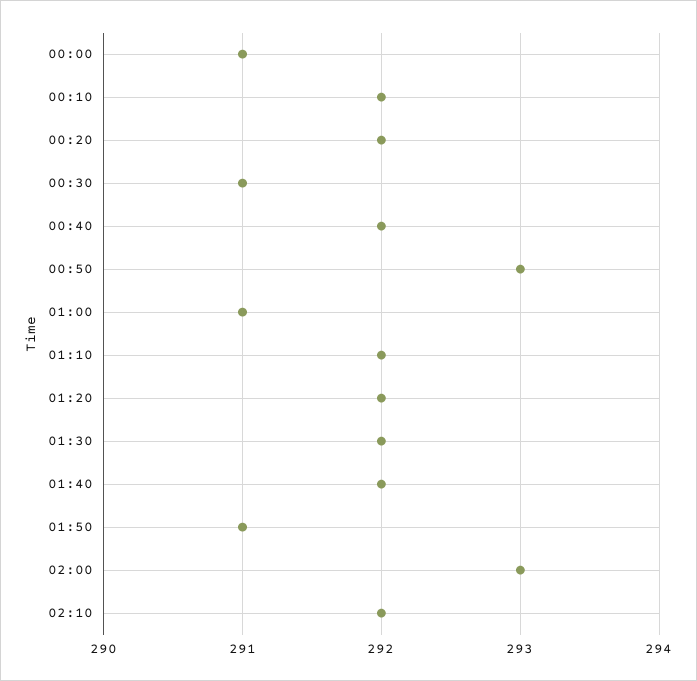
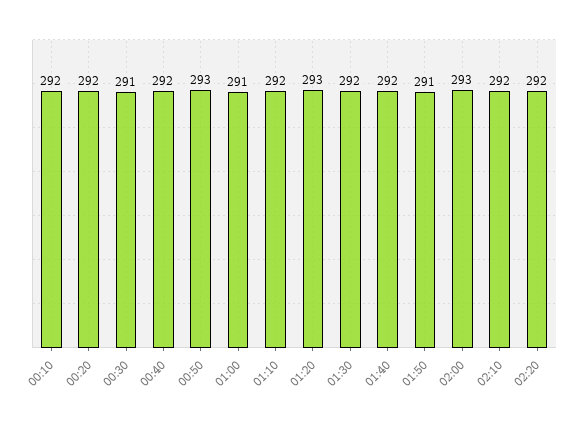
00:00: 291 -> none
01:20: 292 -> 293
02:20: none -> 292

